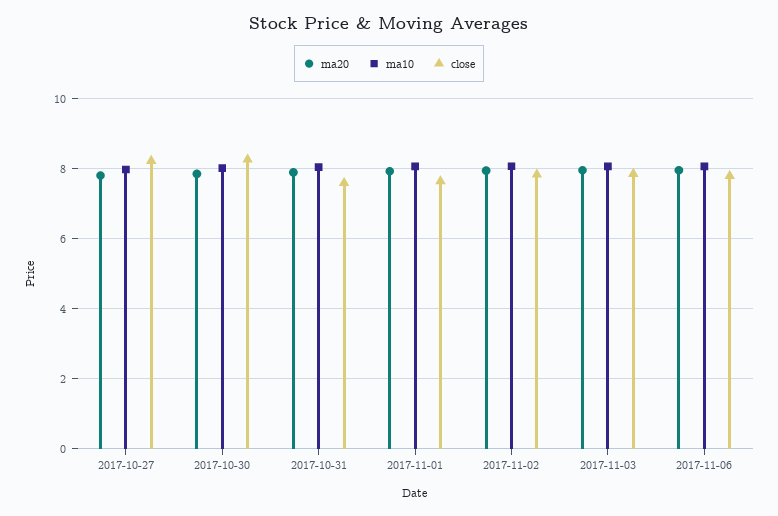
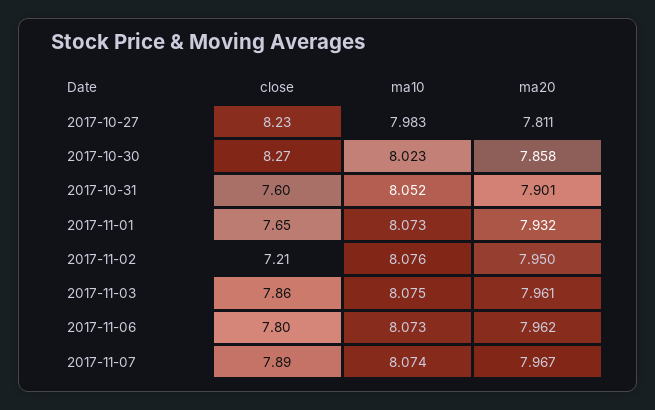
close, 2017-11-02: 7.8 -> 7.21
close, 2017-11-07: none -> 7.89
ma10, 2017-11-07: none -> 8.074
ma20, 2017-11-07: none -> 7.967

